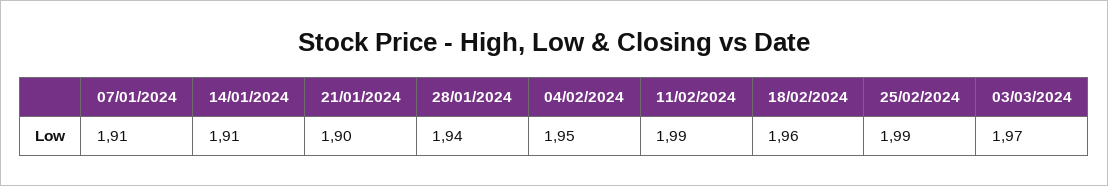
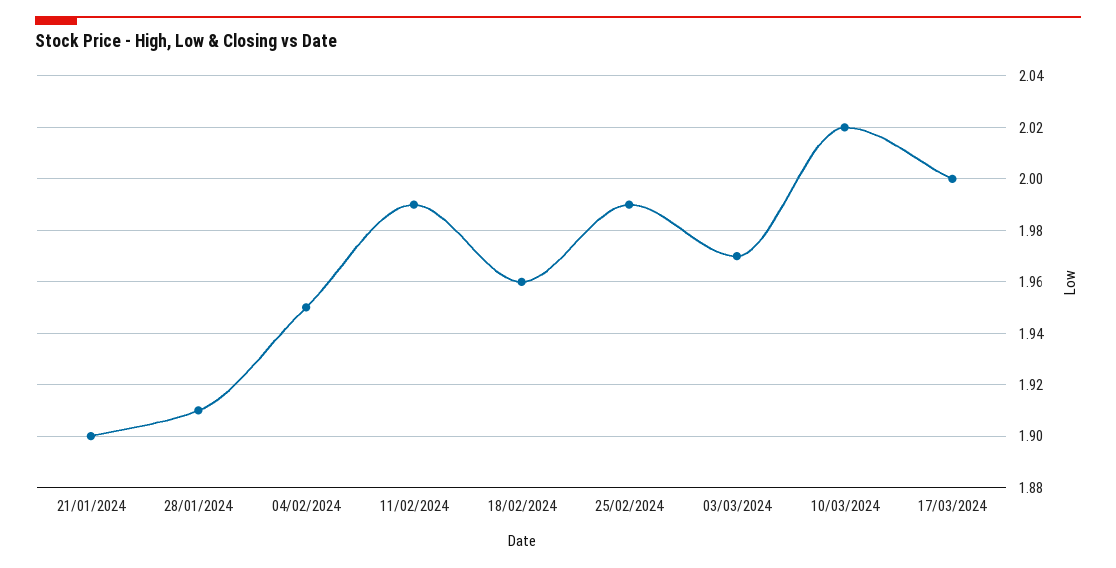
07/01/2024: 1.91 -> none
14/01/2024: 1.91 -> none
28/01/2024: 1.94 -> 1.91
10/03/2024: none -> 2.02
17/03/2024: none -> 2

